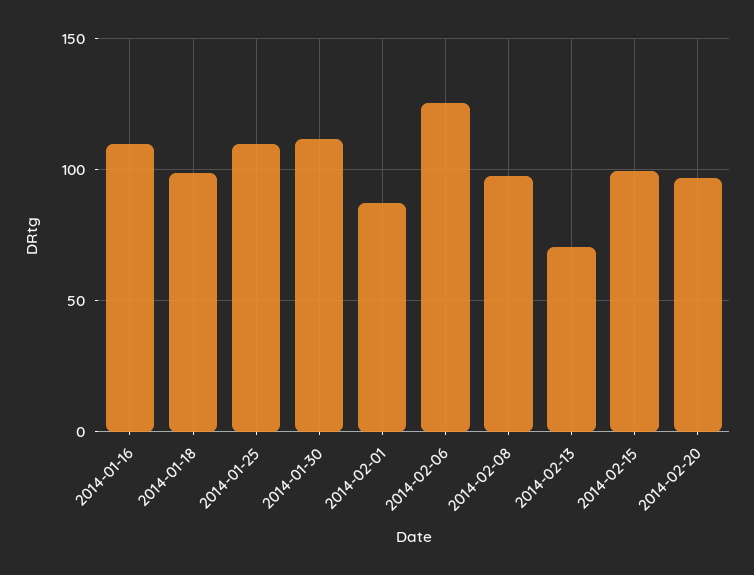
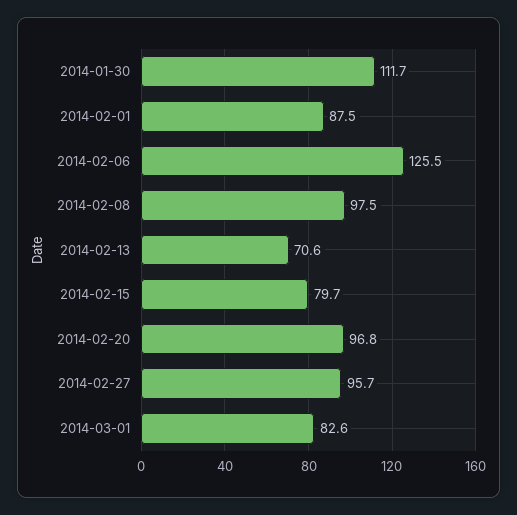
2014-01-16: 110 -> none
2014-01-18: 100 -> none
2014-01-25: 110 -> none
2014-02-15: 100 -> 79.7
2014-02-27: none -> 95.7
2014-03-01: none -> 82.6

